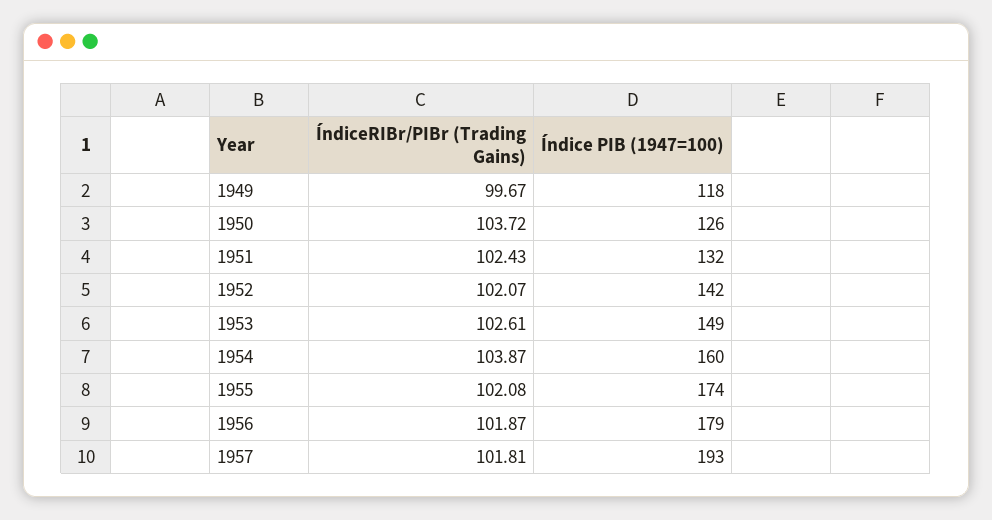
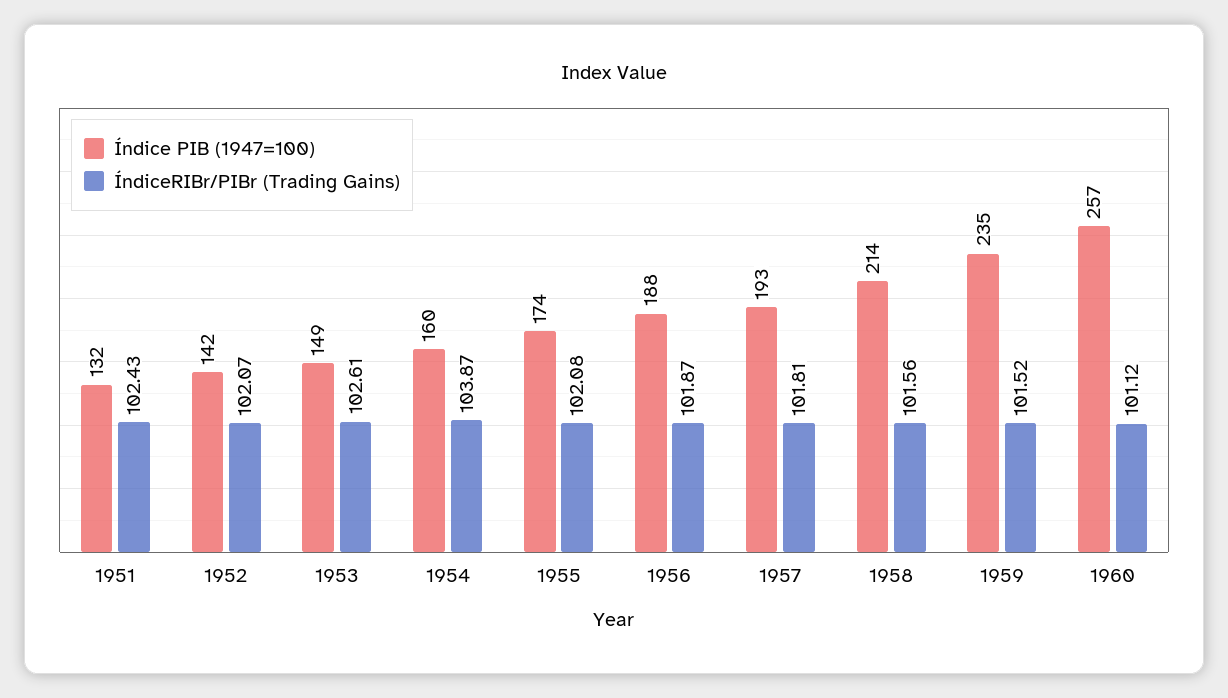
ÍndiceRIBr/PIBr (Trading Gains), 1949: 99.67 -> none
Índice PIB (1947=100), 1949: 118 -> none
ÍndiceRIBr/PIBr (Trading Gains), 1950: 103.72 -> none
Índice PIB (1947=100), 1950: 126 -> none
Índice PIB (1947=100), 1956: 179 -> 188
Índice PIB (1947=100), 1958: none -> 214
ÍndiceRIBr/PIBr (Trading Gains), 1958: none -> 101.56
Índice PIB (1947=100), 1959: none -> 235
ÍndiceRIBr/PIBr (Trading Gains), 1959: none -> 101.52
Índice PIB (1947=100), 1960: none -> 257
ÍndiceRIBr/PIBr (Trading Gains), 1960: none -> 101.12

